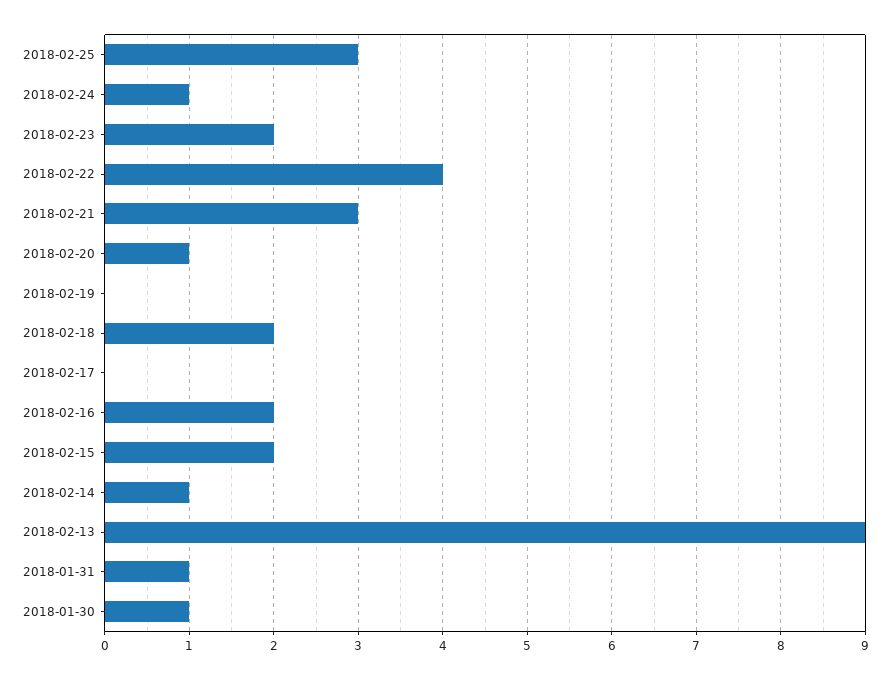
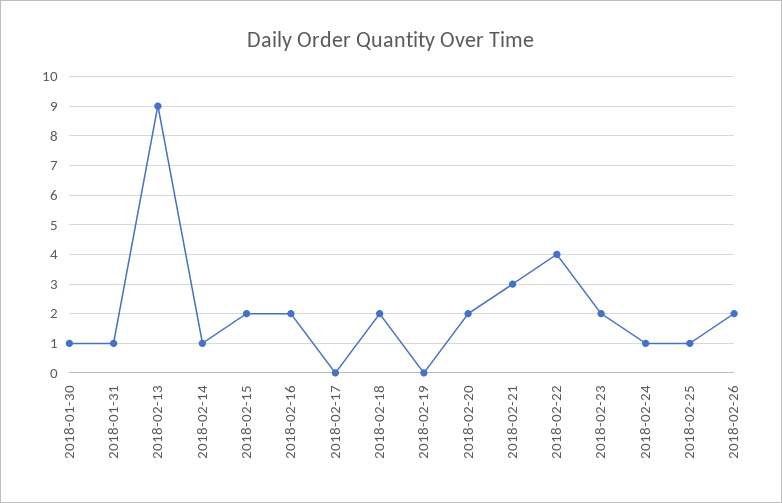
2018-02-25: 3 -> 1
2018-02-20: 1 -> 2
2018-02-26: none -> 2

